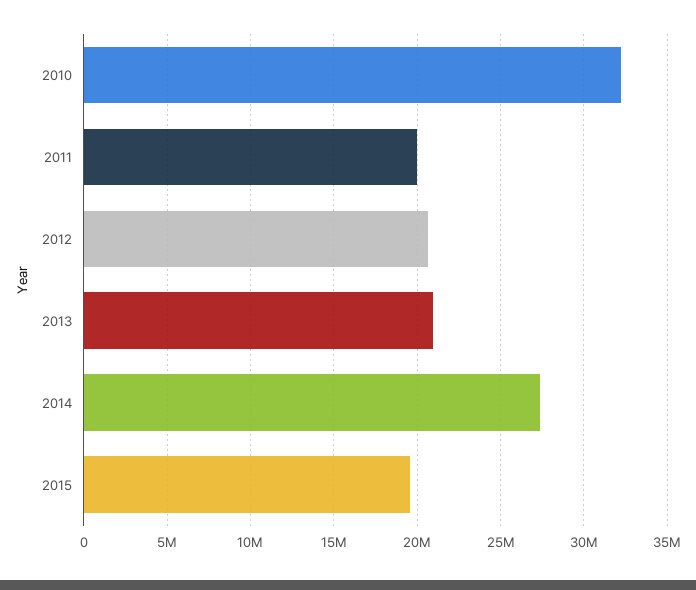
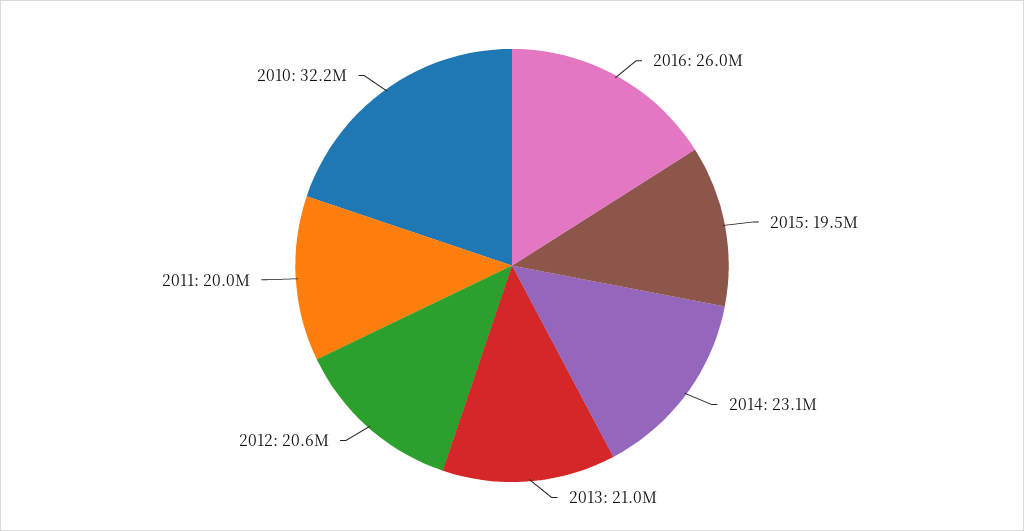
2014: 27500000 -> 23100000
2016: none -> 26000000

